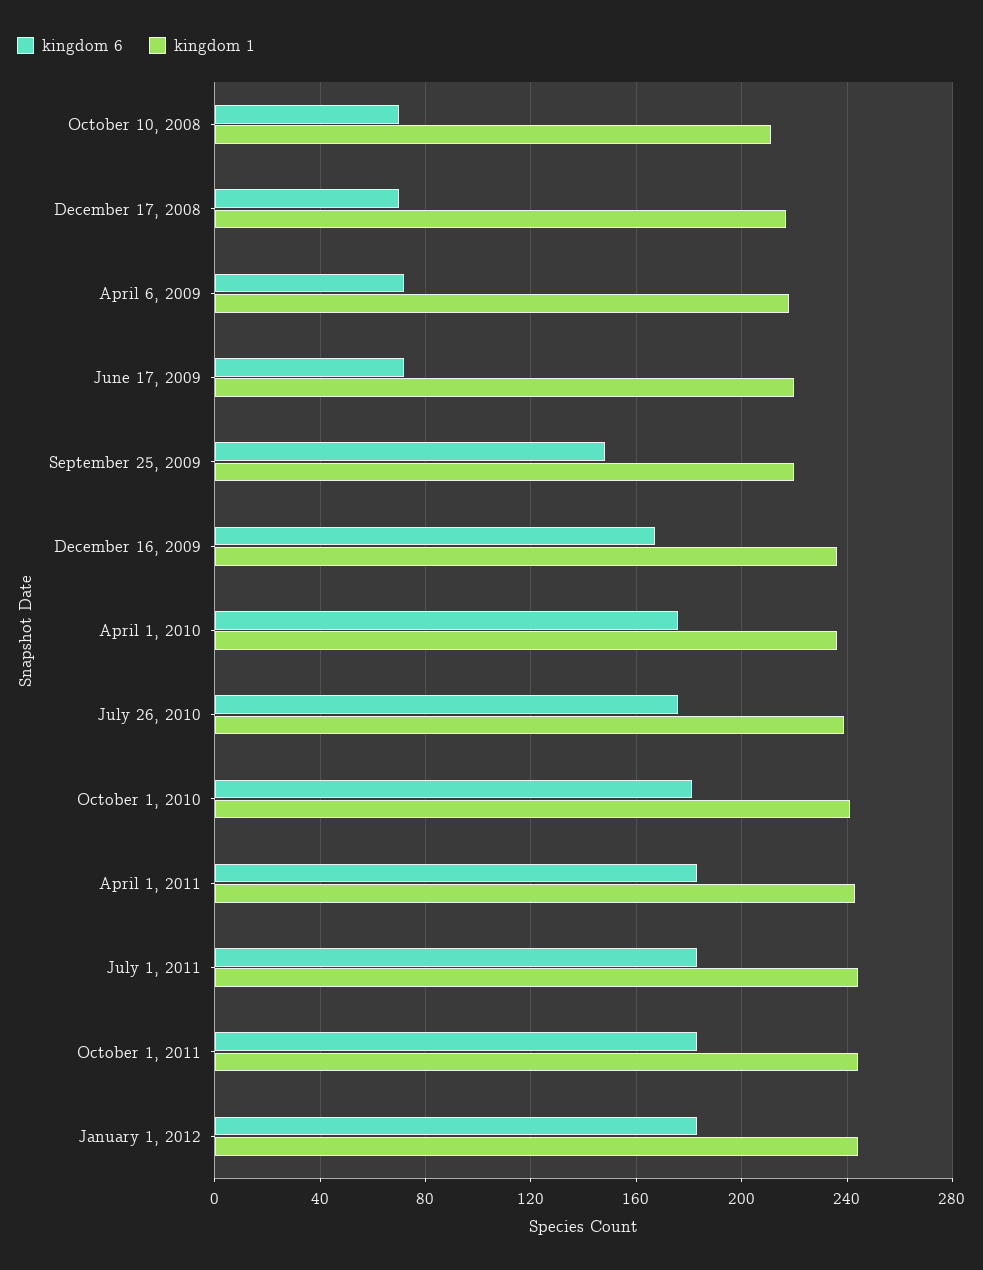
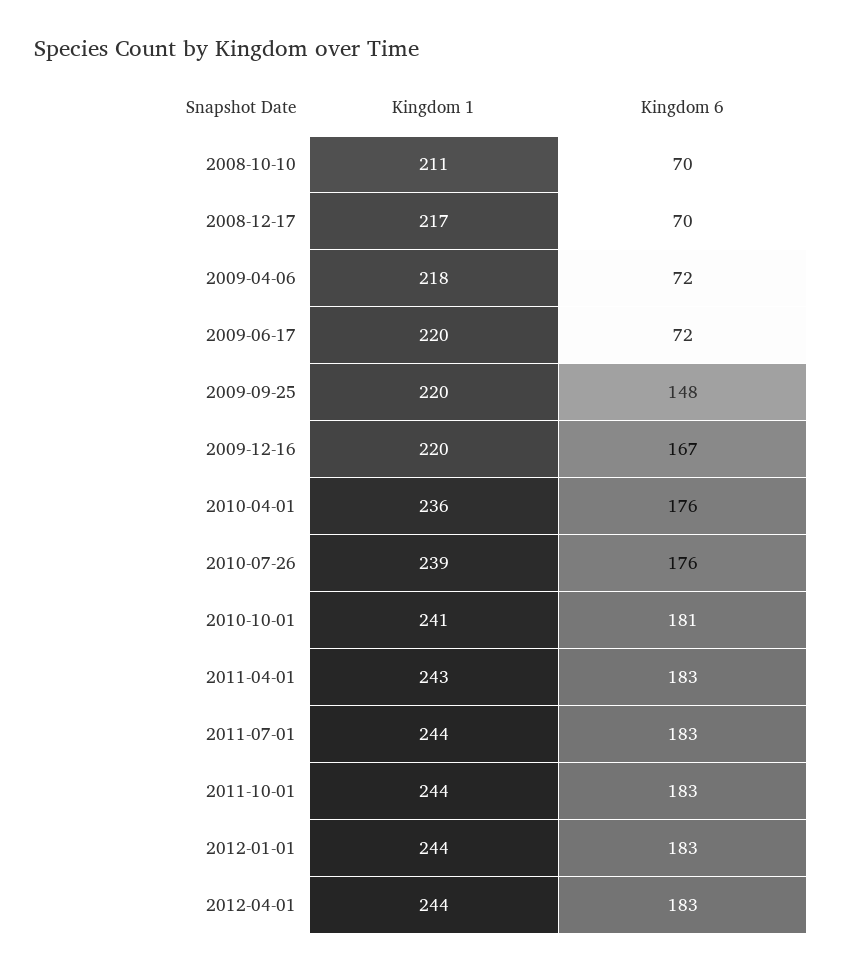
kingdom 1, December 16, 2009: 235 -> 220
kingdom 1, 2012-04-01: none -> 244
kingdom 6, 2012-04-01: none -> 183

